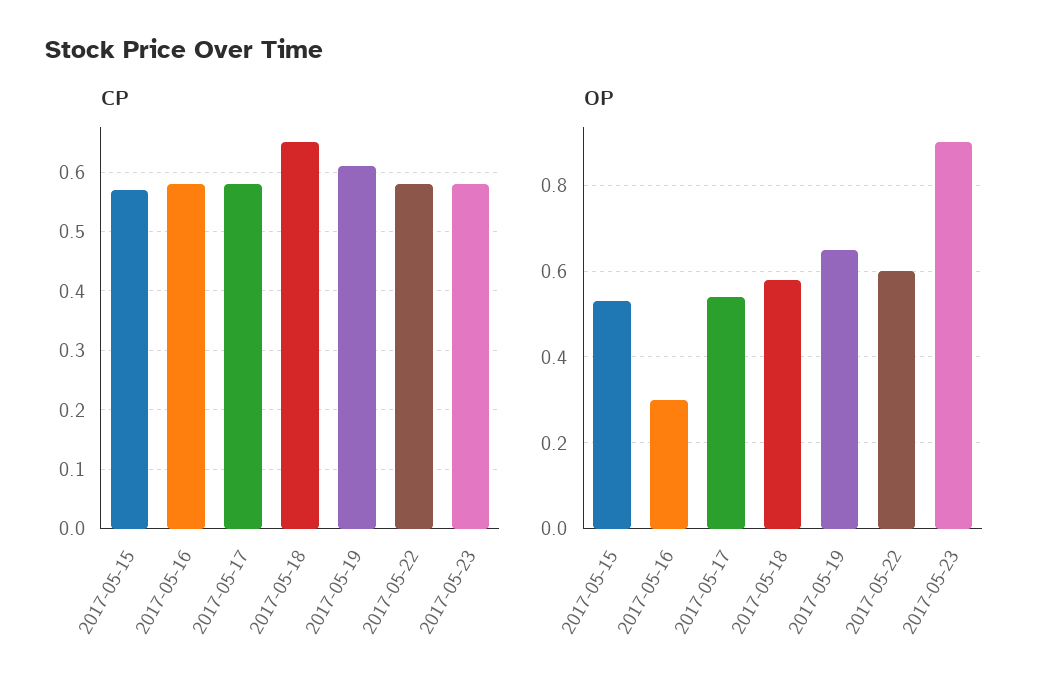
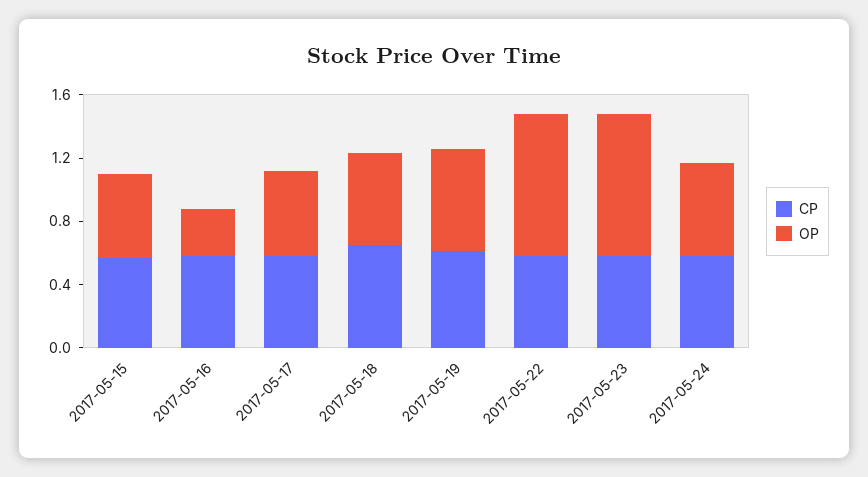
OP, 2017-05-22: 0.6 -> 0.9
CP, 2017-05-24: none -> 0.6
OP, 2017-05-24: none -> 0.6

